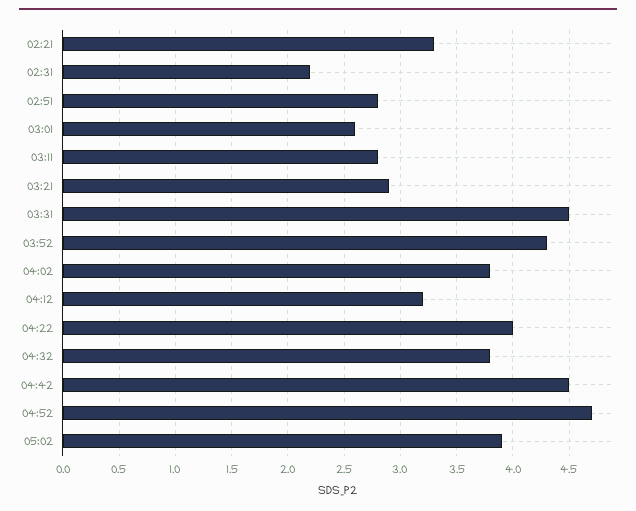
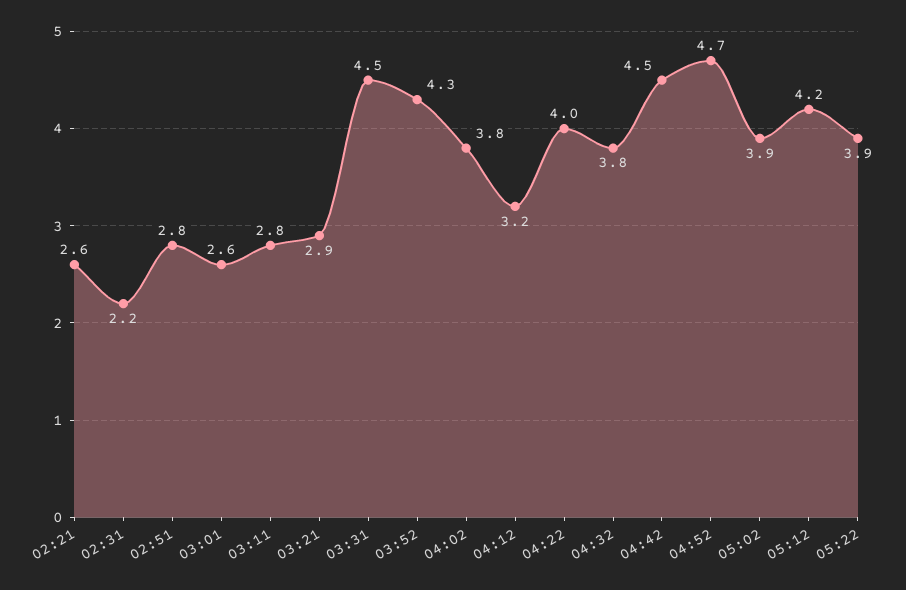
02:21: 3.3 -> 2.6
05:12: none -> 4.2
05:22: none -> 3.9

